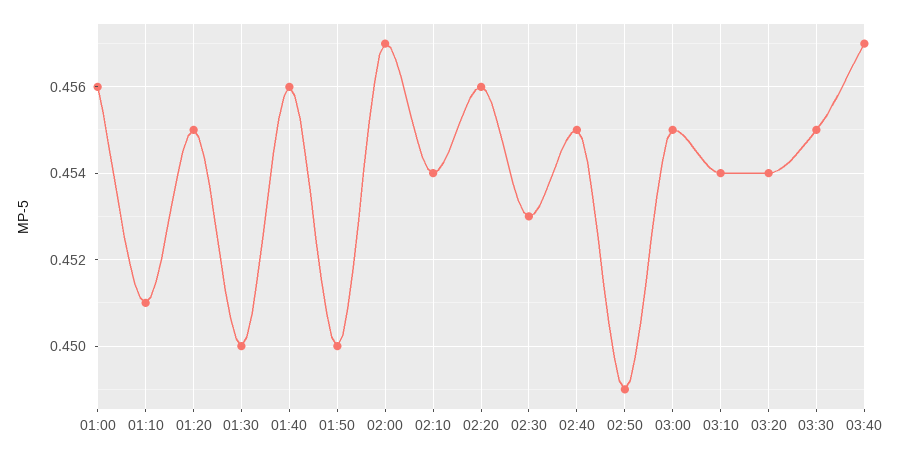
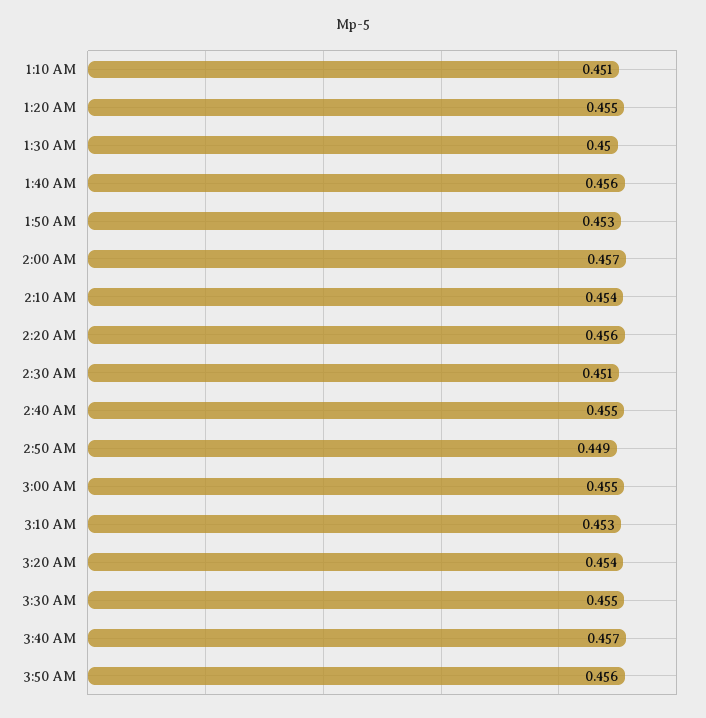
01:00: 0.456 -> none
01:50: 0.45 -> 0.453
02:30: 0.453 -> 0.451
03:10: 0.454 -> 0.453
3:50 AM: none -> 0.456

